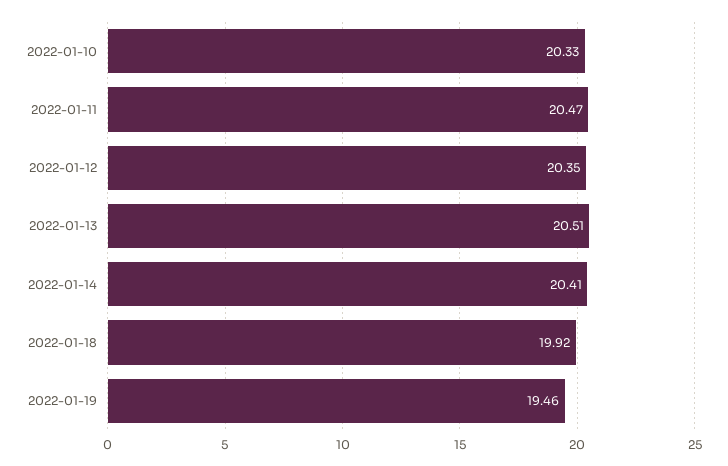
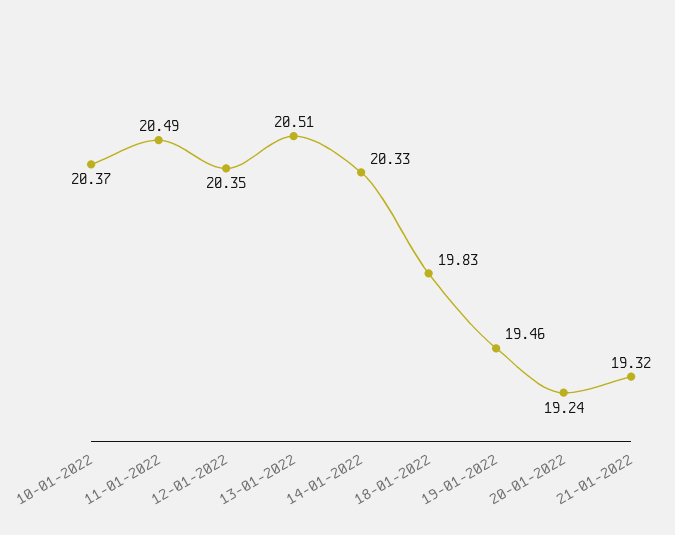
2022-01-10: 20.33 -> 20.37
2022-01-11: 20.47 -> 20.49
2022-01-14: 20.41 -> 20.33
2022-01-18: 19.92 -> 19.83
20-01-2022: none -> 19.24
21-01-2022: none -> 19.32

